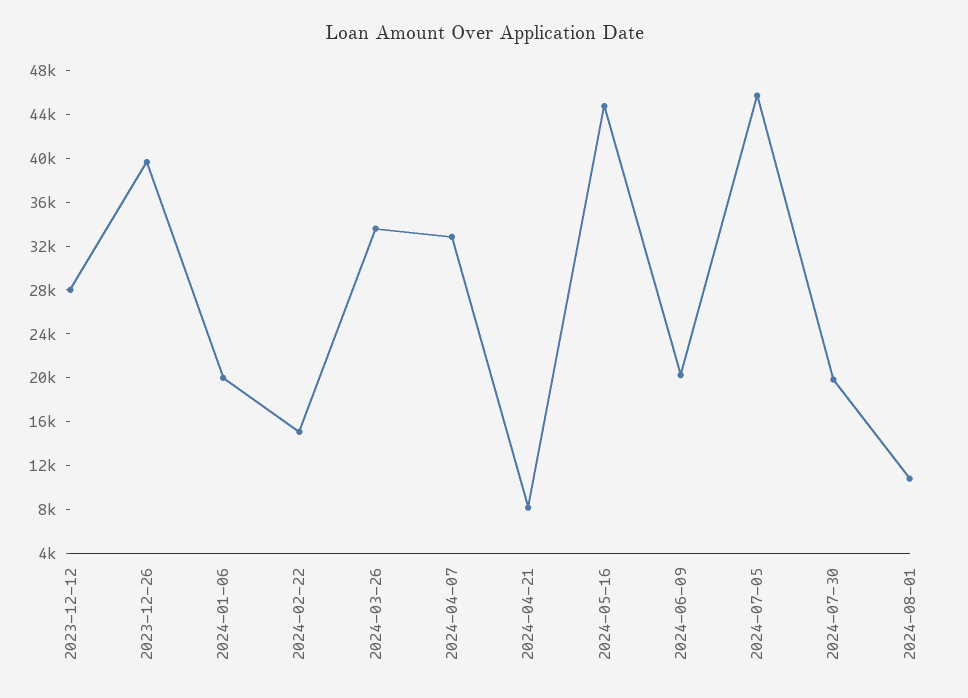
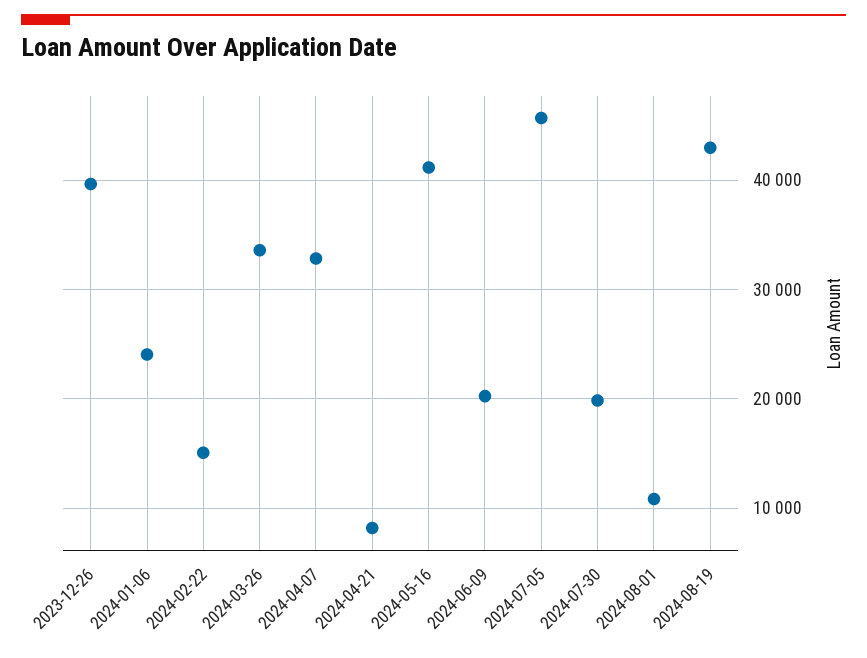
2023-12-12: 28000 -> none
2024-01-06: 20000 -> 24000
2024-05-16: 45000 -> 41000
2024-08-19: none -> 43000

